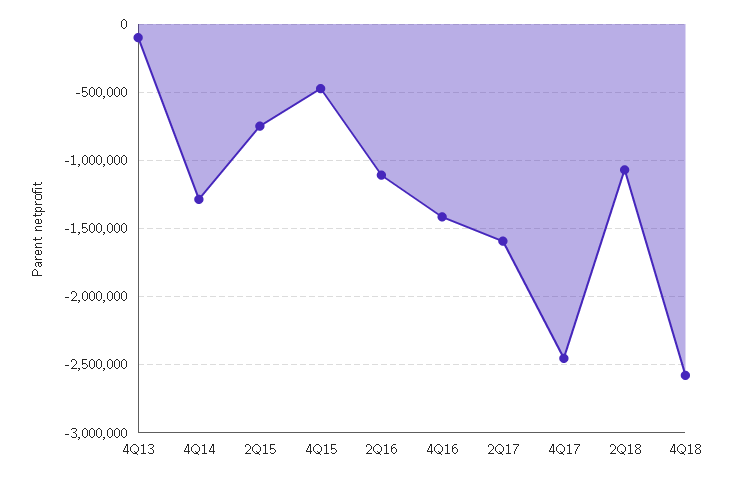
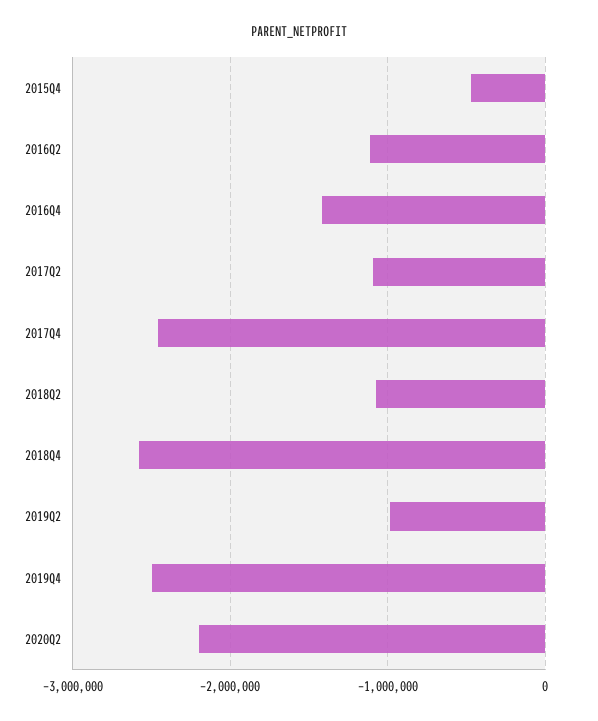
4Q13: -100000 -> none
4Q14: -1300000 -> none
2Q15: -750000 -> none
2Q17: -1600000 -> -1100000
2019Q2: none -> -1000000
2019Q4: none -> -2500000
2020Q2: none -> -2200000

